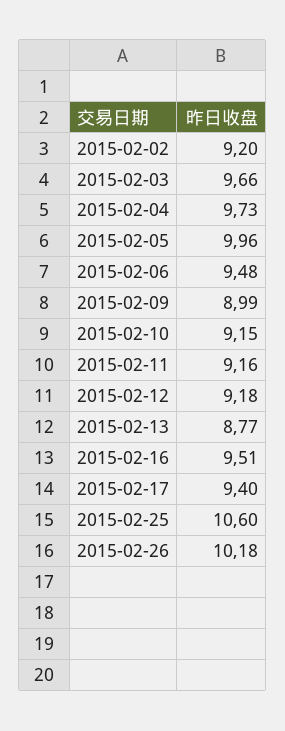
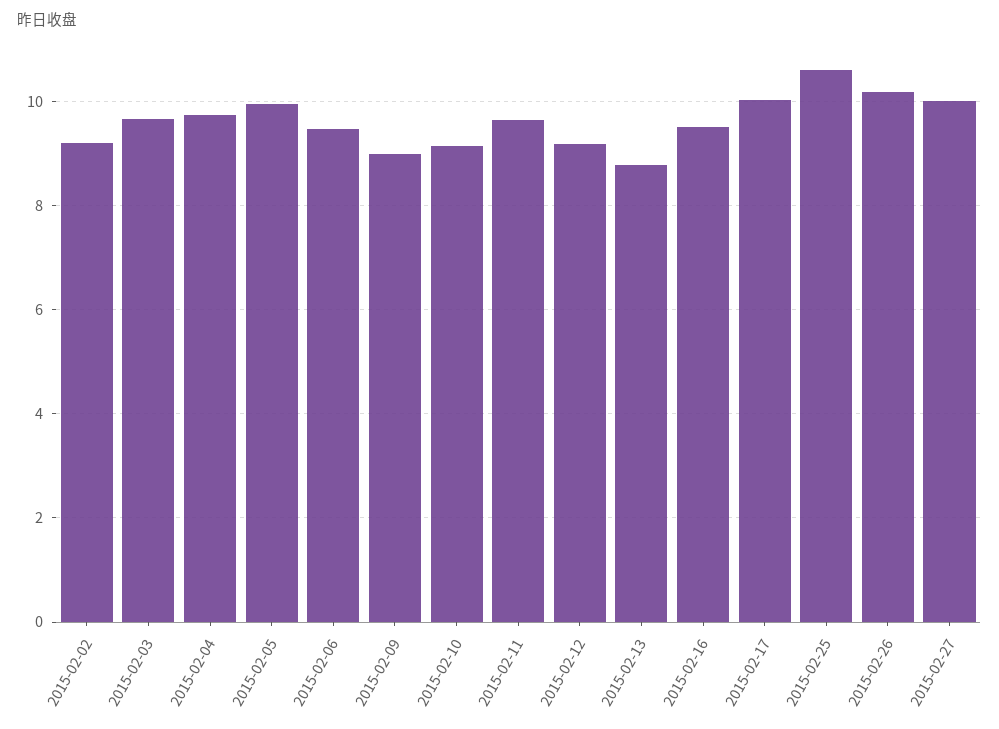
2015-02-11: 9.16 -> 9.6
2015-02-17: 9.4 -> 10
2015-02-27: none -> 10

